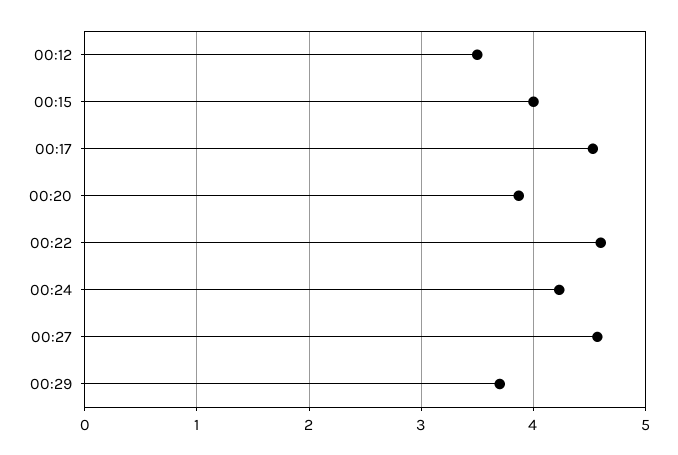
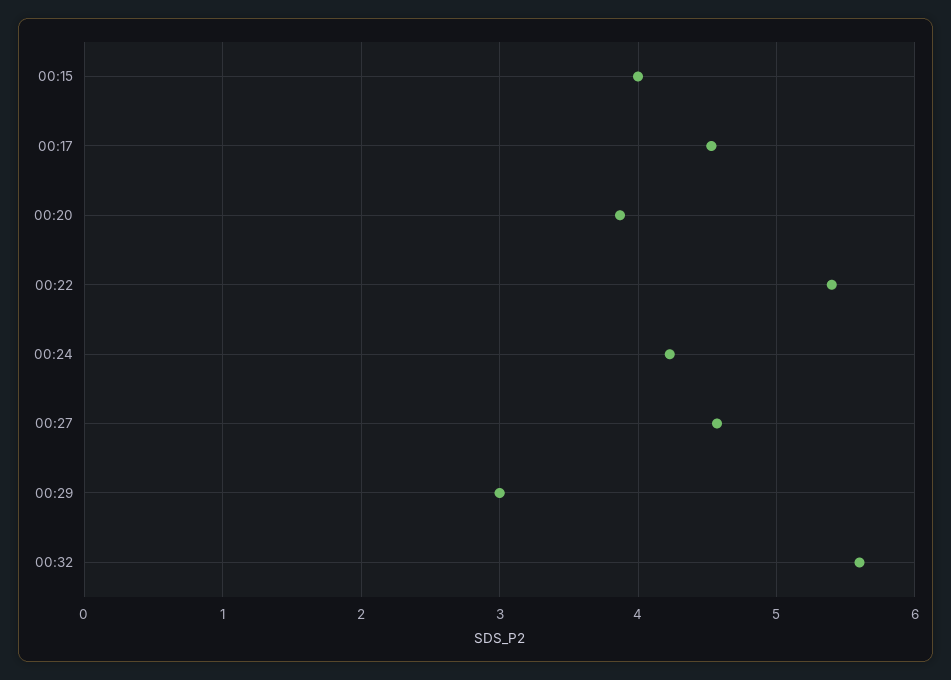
00:12: 3.5 -> none
00:22: 4.6 -> 5.4
00:29: 3.7 -> 3
00:32: none -> 5.6

